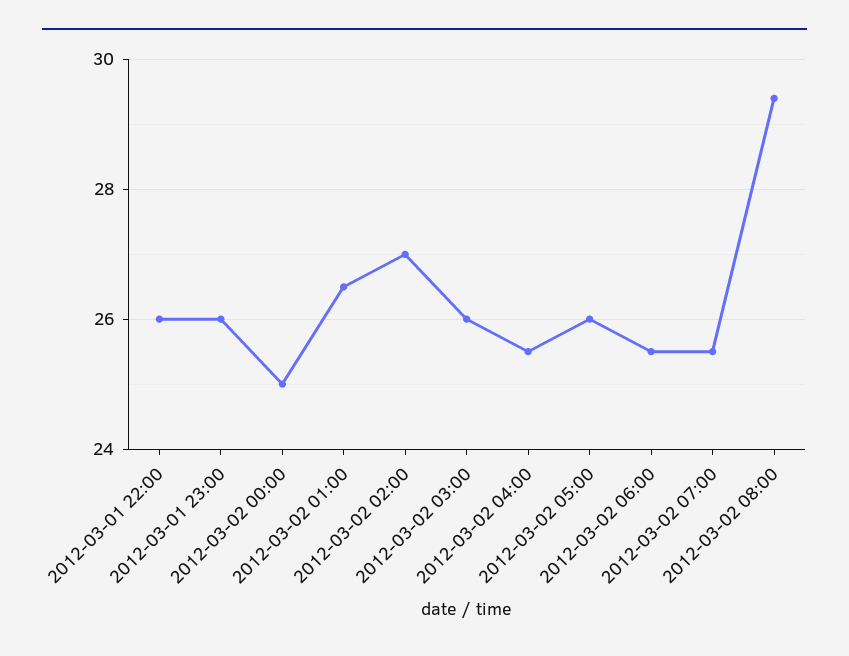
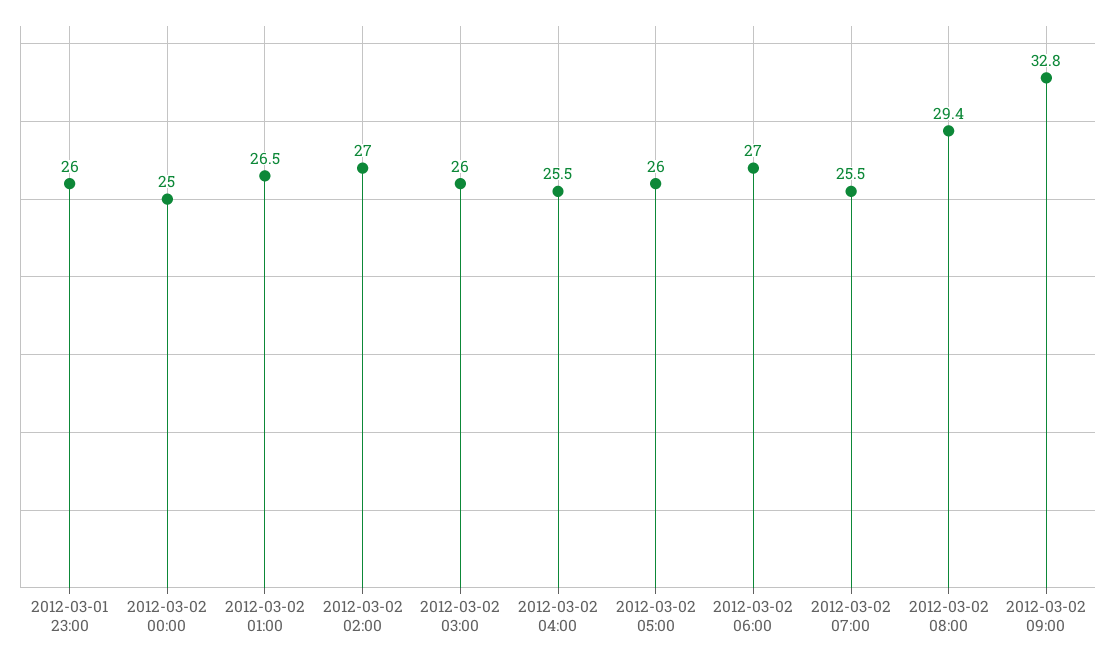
2012-03-01 22:00: 26 -> none
2012-03-02 06:00: 25.5 -> 27
2012-03-02 09:00: none -> 32.8

